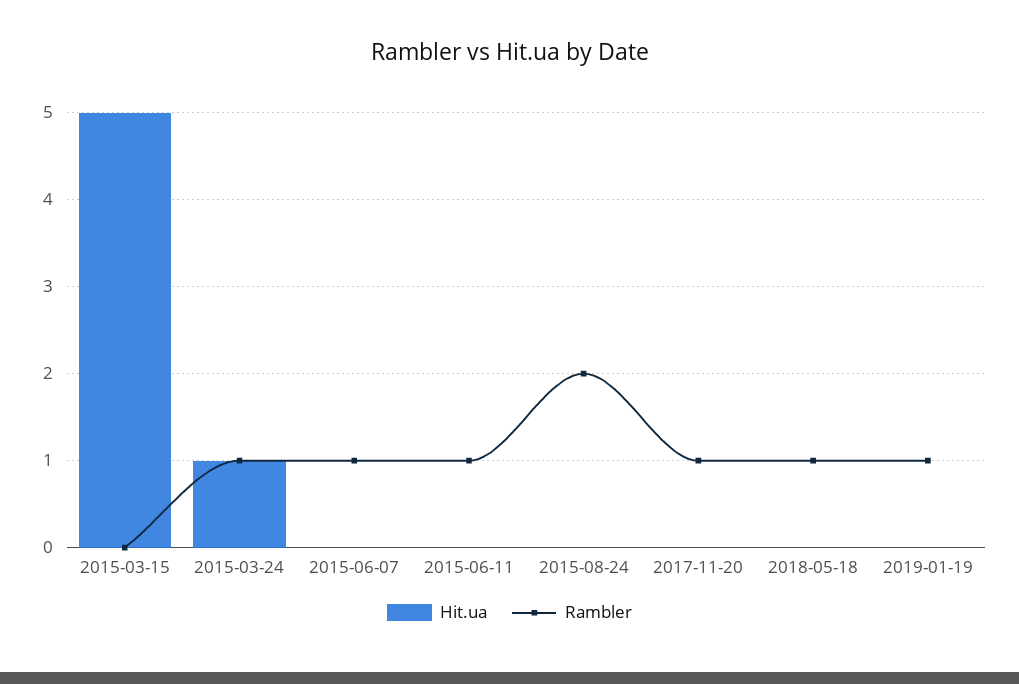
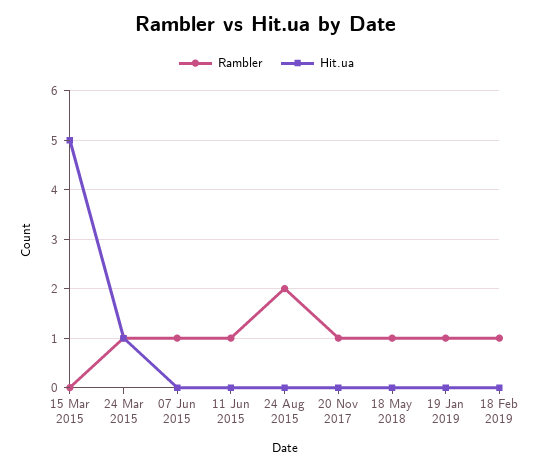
Rambler, 18 Feb 2019: none -> 1
Hit.ua, 18 Feb 2019: none -> 0

